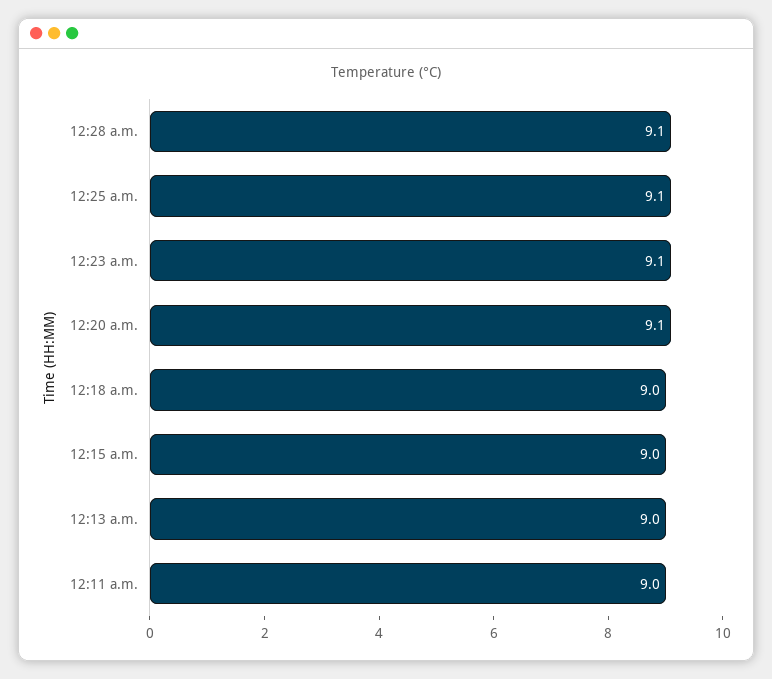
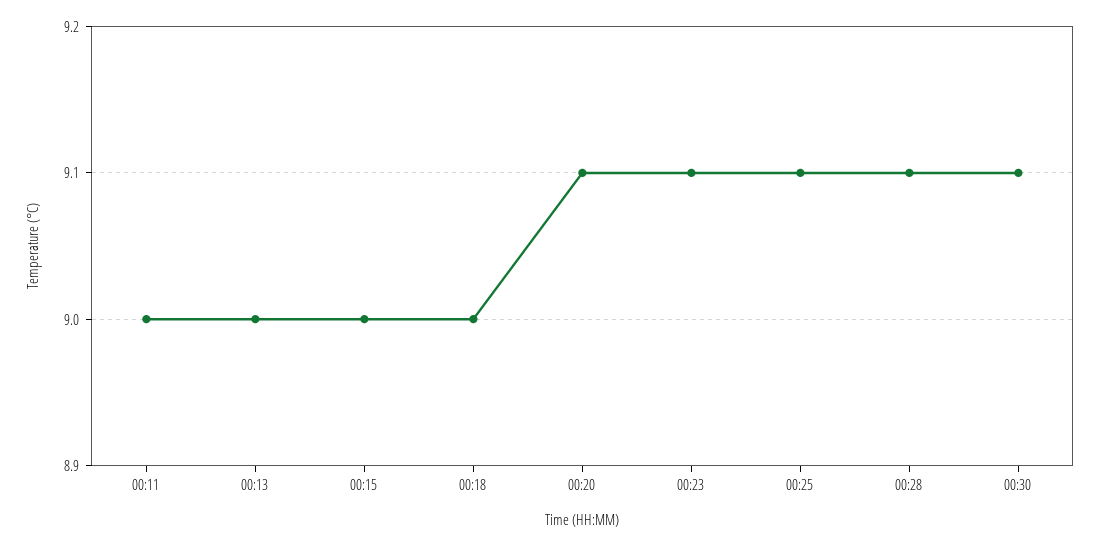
00:30: none -> 9.1

